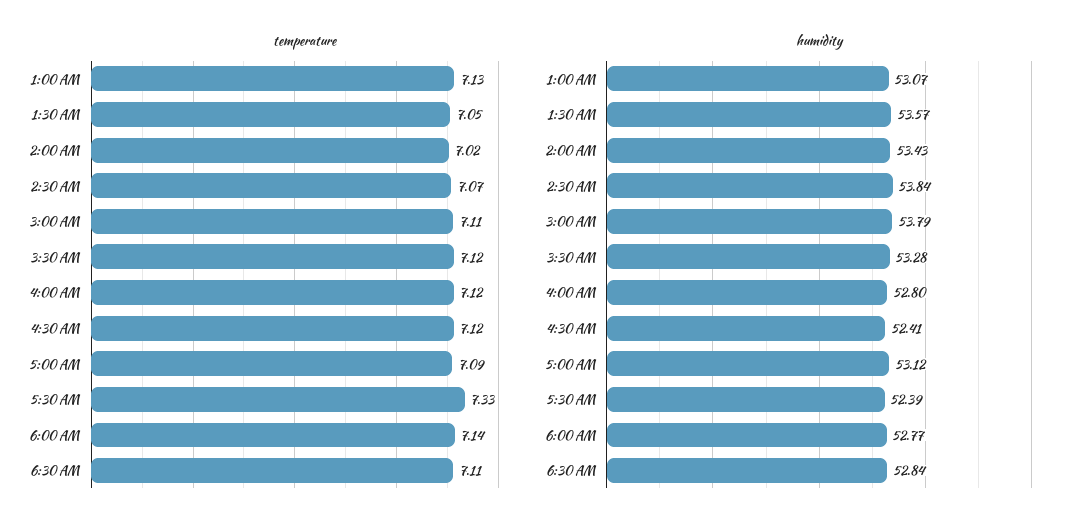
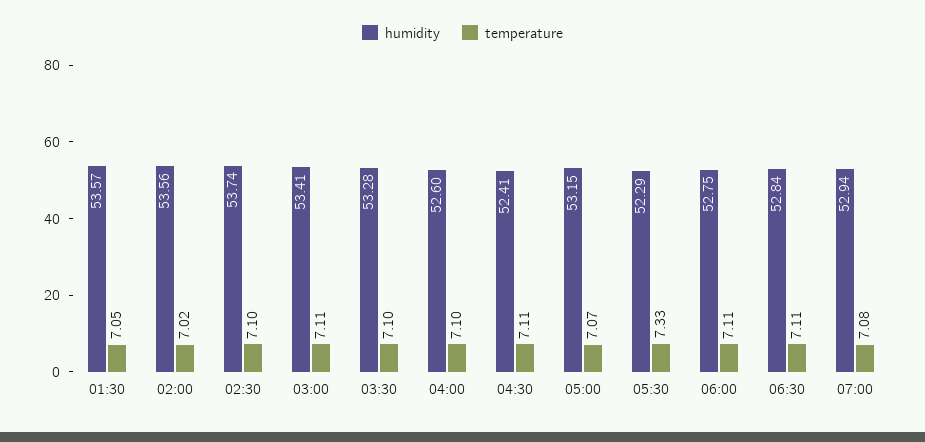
temperature, 1:00 AM: 7.13 -> none
temperature, 2:30 AM: 7.07 -> 7.1
temperature, 3:30 AM: 7.12 -> 7.1
temperature, 4:00 AM: 7.12 -> 7.1
temperature, 4:30 AM: 7.12 -> 7.11
temperature, 5:00 AM: 7.09 -> 7.07
temperature, 6:00 AM: 7.14 -> 7.11
humidity, 1:00 AM: 53.07 -> none
humidity, 2:00 AM: 53.43 -> 53.56
humidity, 2:30 AM: 53.84 -> 53.74
humidity, 3:00 AM: 53.79 -> 53.41
humidity, 4:00 AM: 52.8 -> 52.6
humidity, 5:00 AM: 53.12 -> 53.15
humidity, 5:30 AM: 52.39 -> 52.29
humidity, 6:00 AM: 52.77 -> 52.75
humidity, 07:00: none -> 52.94
temperature, 07:00: none -> 7.08

